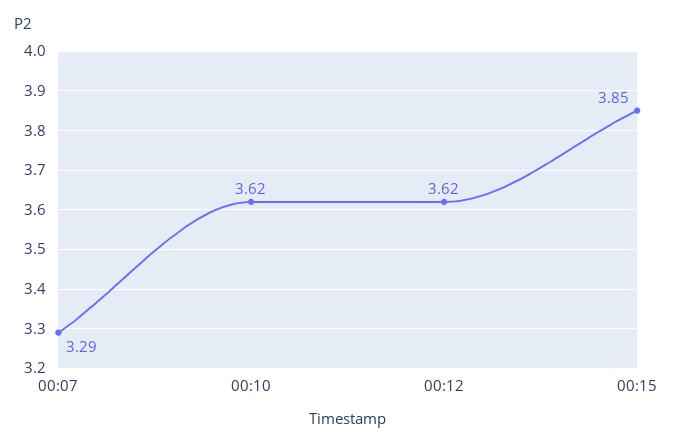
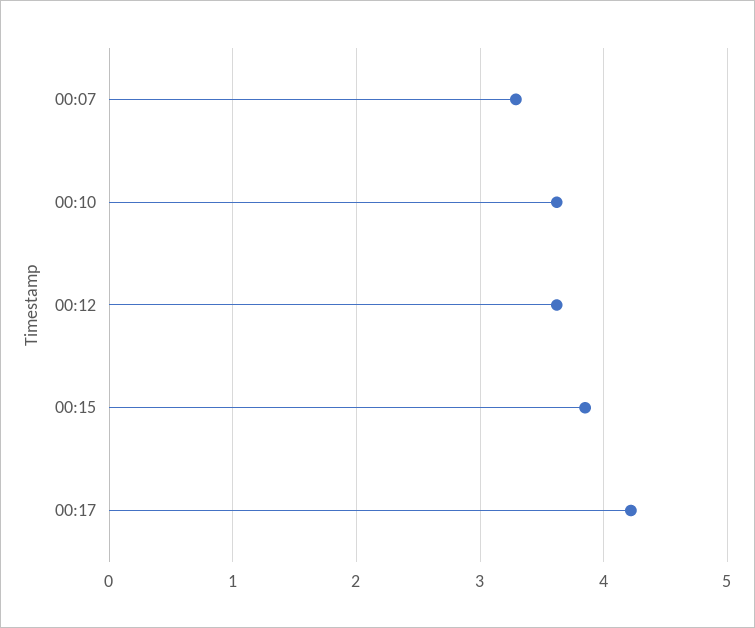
00:17: none -> 4.2

